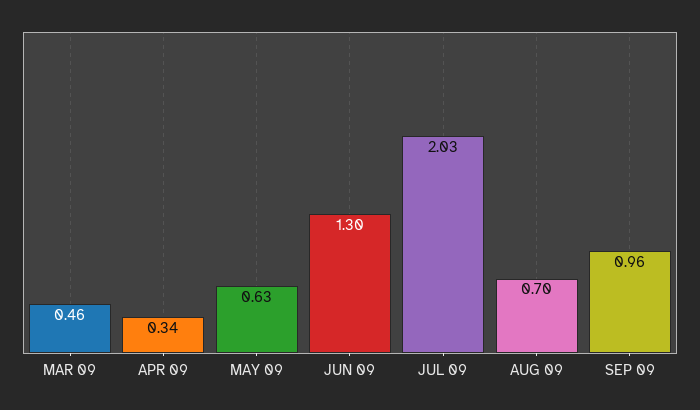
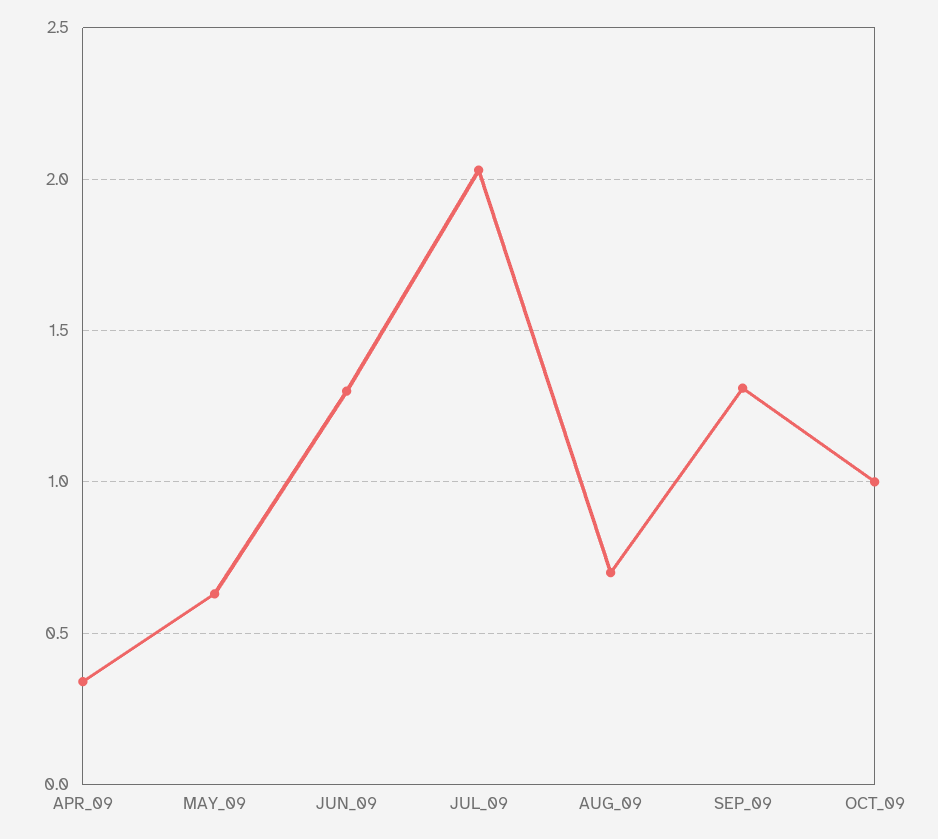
MAR 09: 0.46 -> none
SEP 09: 0.96 -> 1.3
OCT_09: none -> 1

